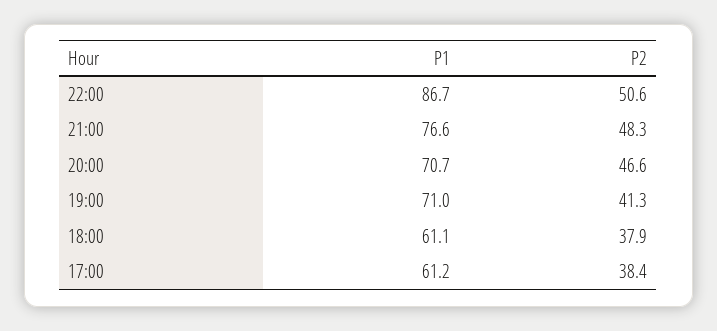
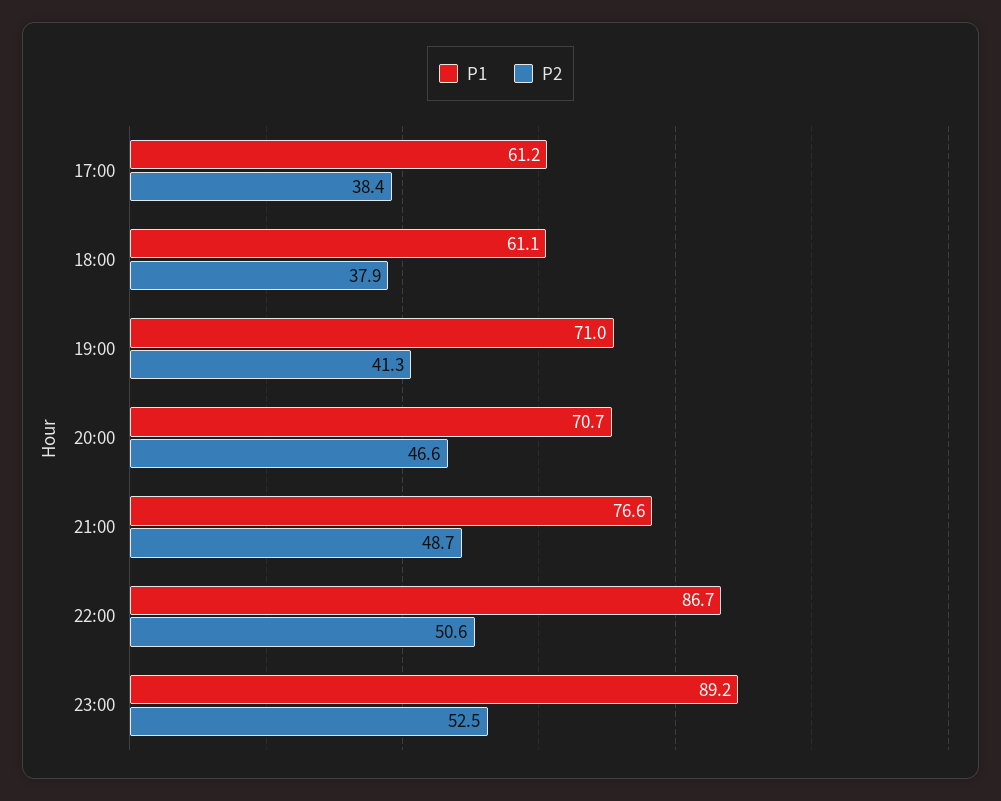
P2, 21:00: 48.3 -> 48.7
P1, 23:00: none -> 89.2
P2, 23:00: none -> 52.5

